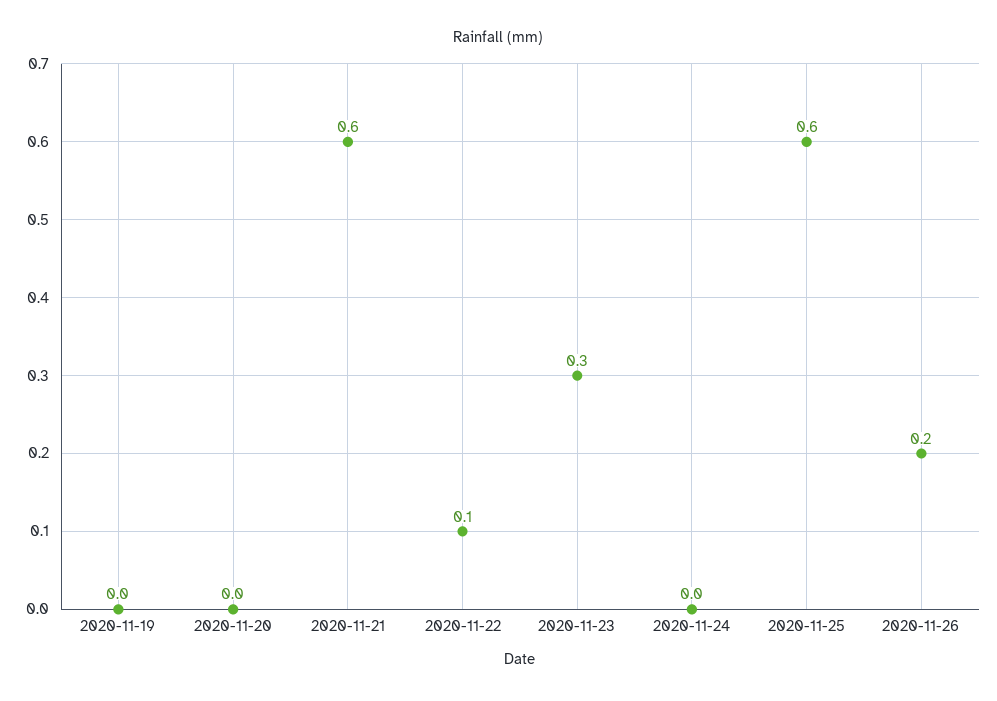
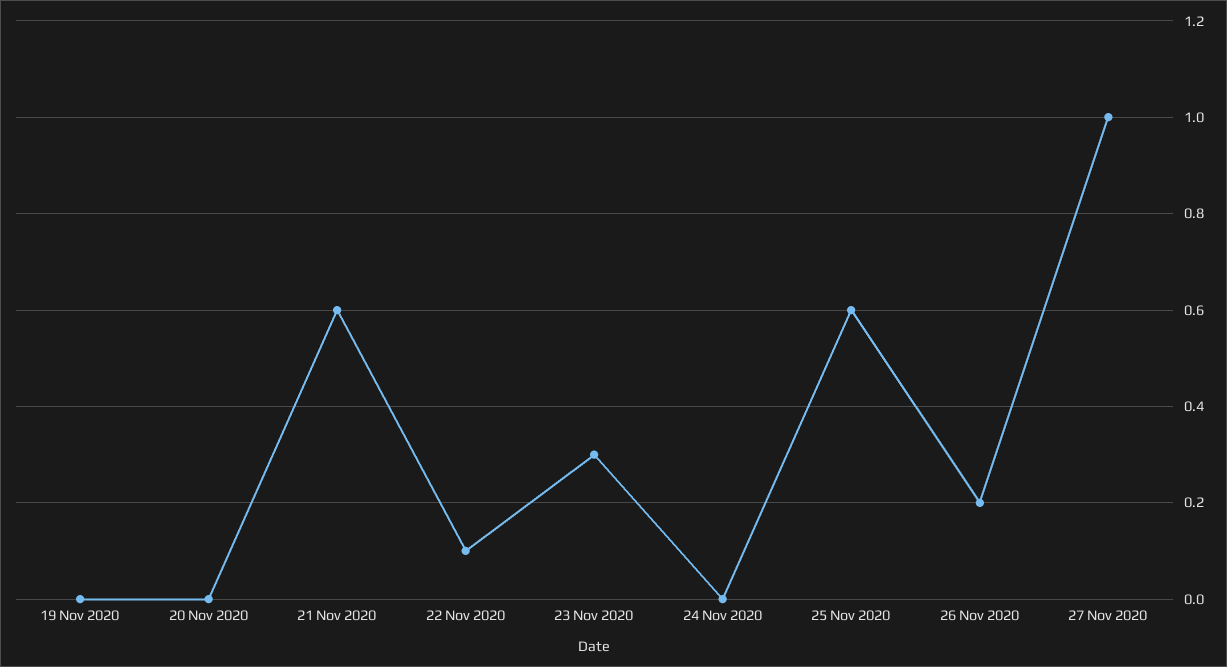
27 Nov 2020: none -> 1

